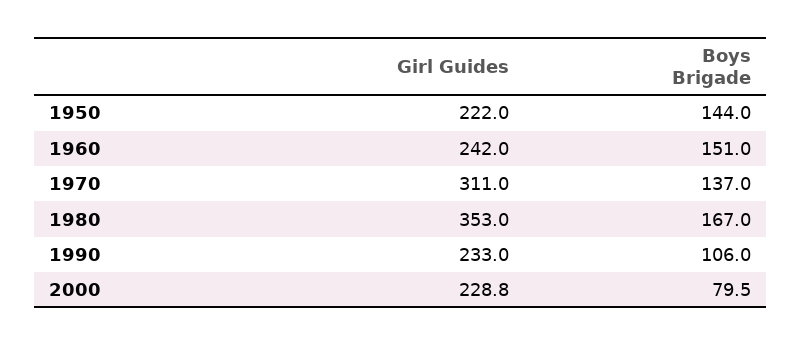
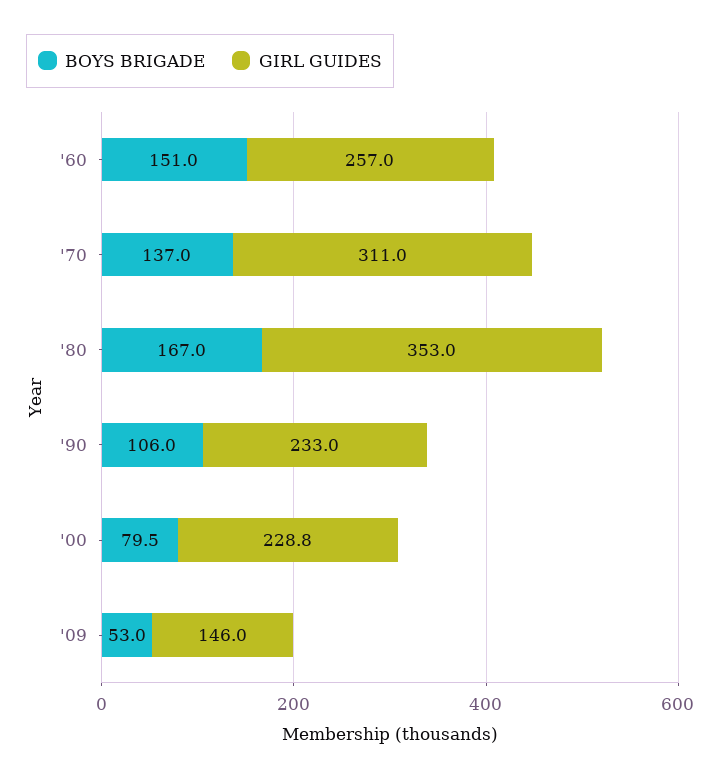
Girl Guides, 1950: 222 -> none
Boys Brigade, 1950: 144 -> none
Girl Guides, 1960: 242 -> 257
Boys Brigade, '09: none -> 53
Girl Guides, '09: none -> 146

